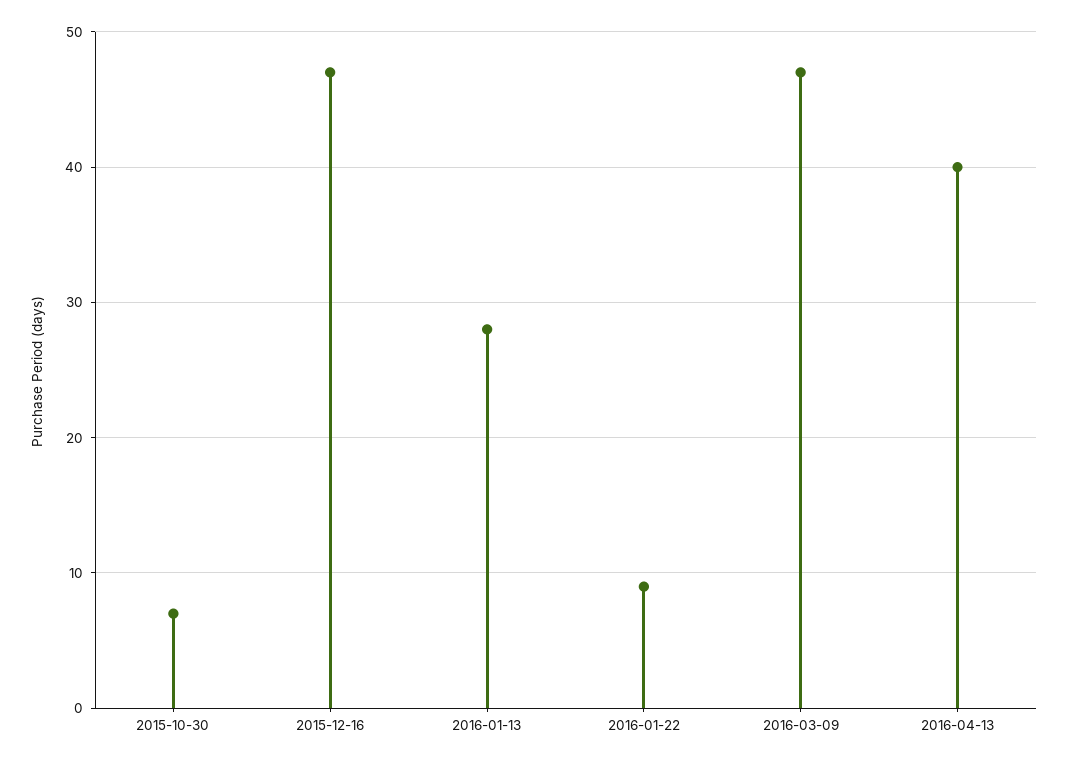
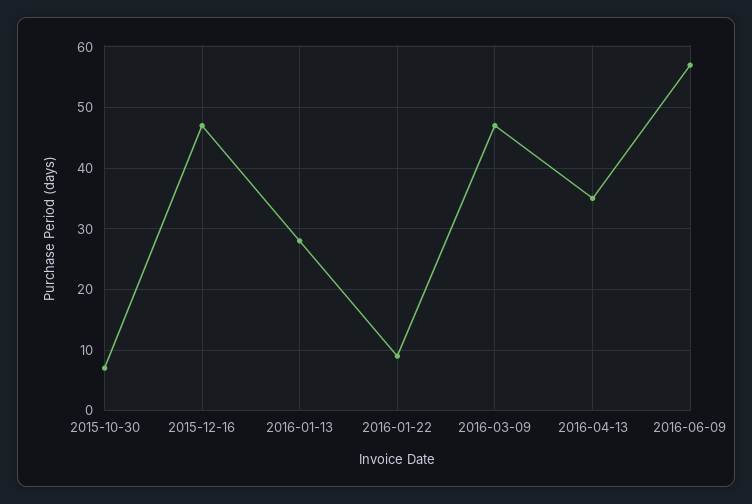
2016-04-13: 40 -> 35
2016-06-09: none -> 57

